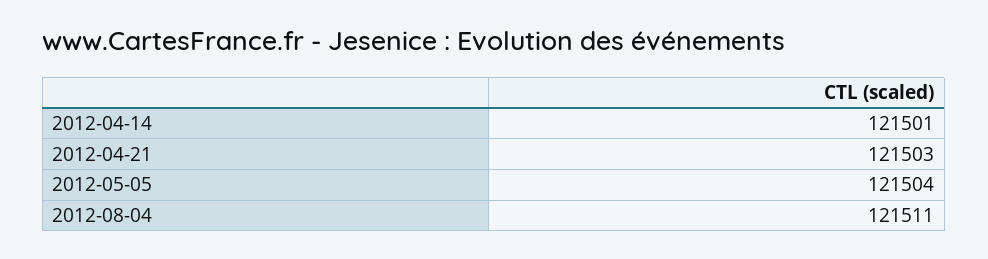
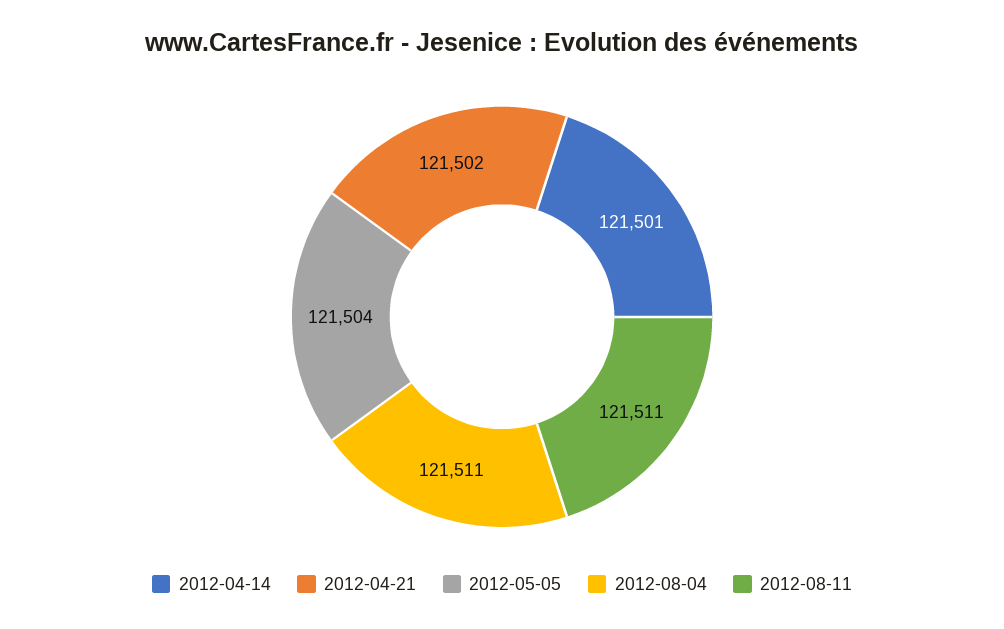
2012-04-21: 121503 -> 121502
2012-08-11: none -> 121511

